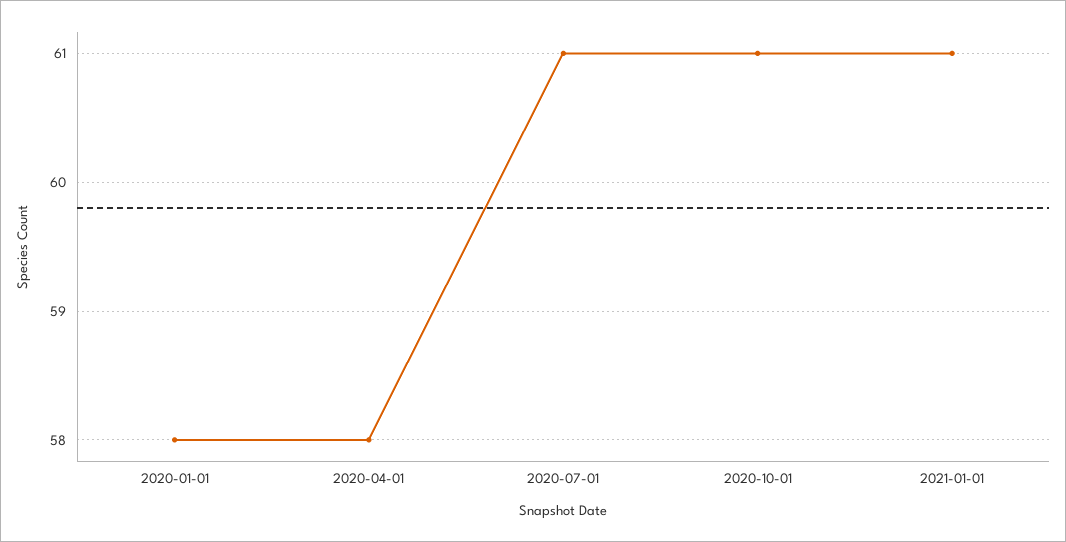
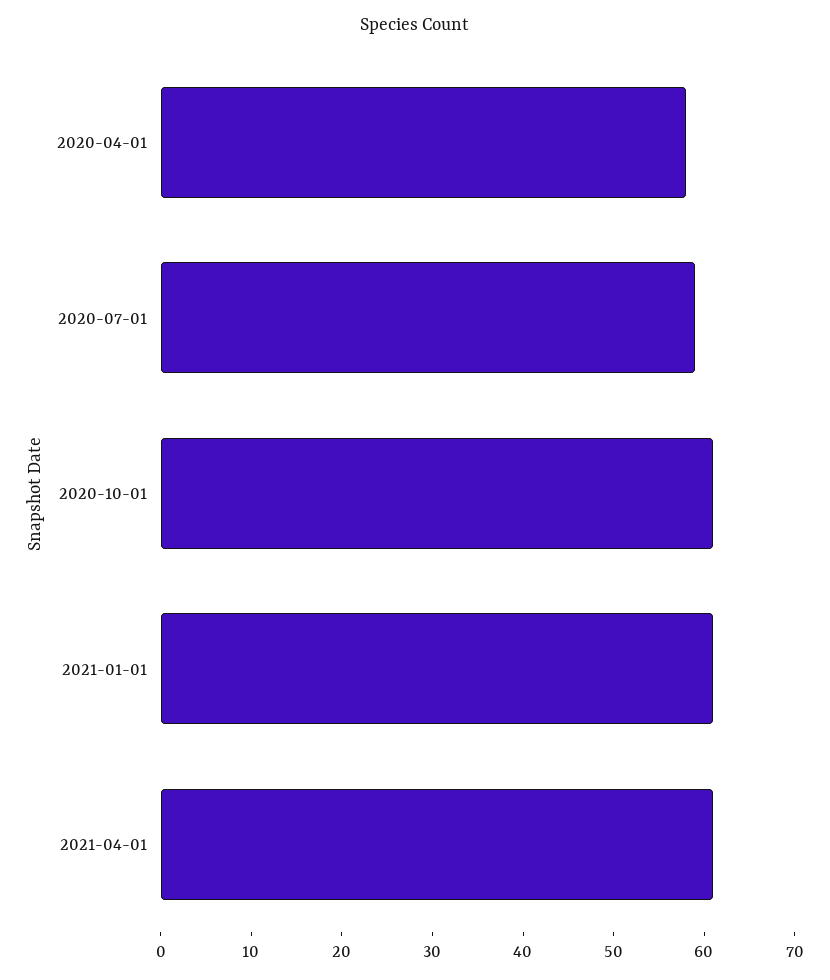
2020-01-01: 58 -> none
2020-07-01: 61 -> 59
2021-04-01: none -> 61

